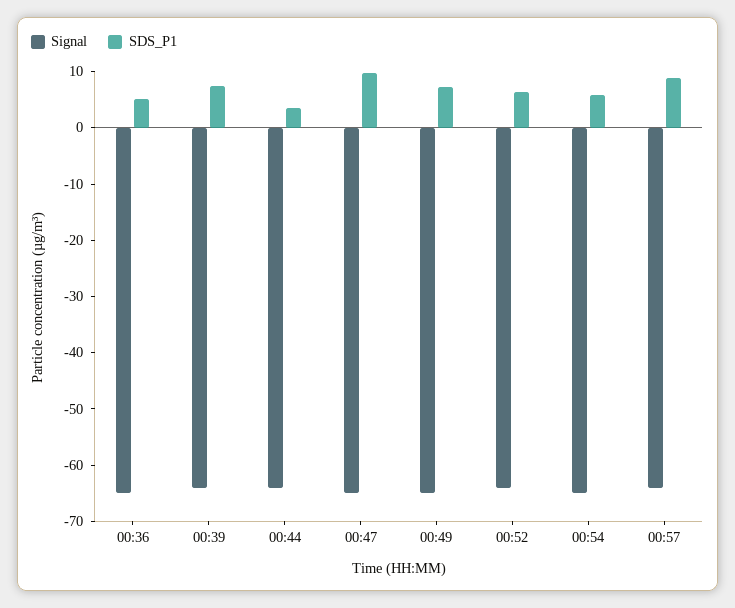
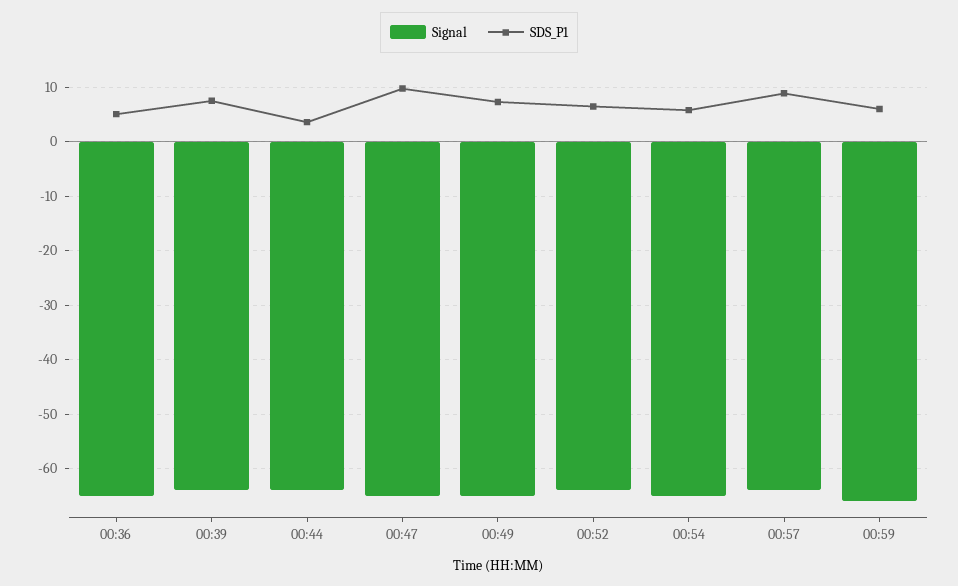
Signal, 00:59: none -> -66
SDS_P1, 00:59: none -> 6

